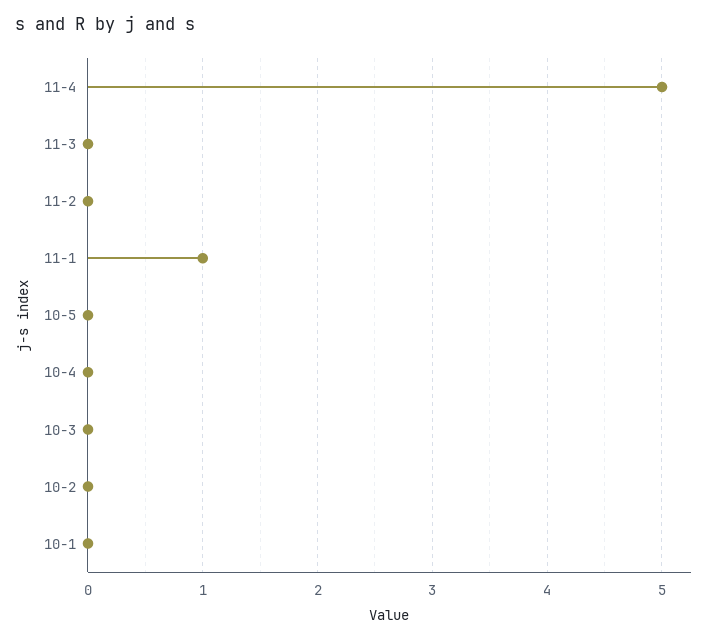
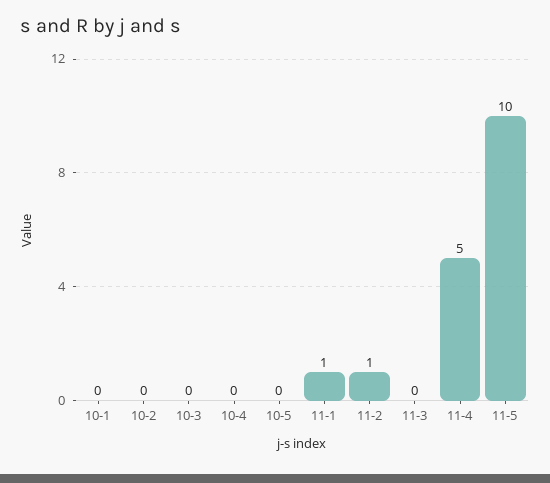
11-2: 0 -> 1
11-5: none -> 10

